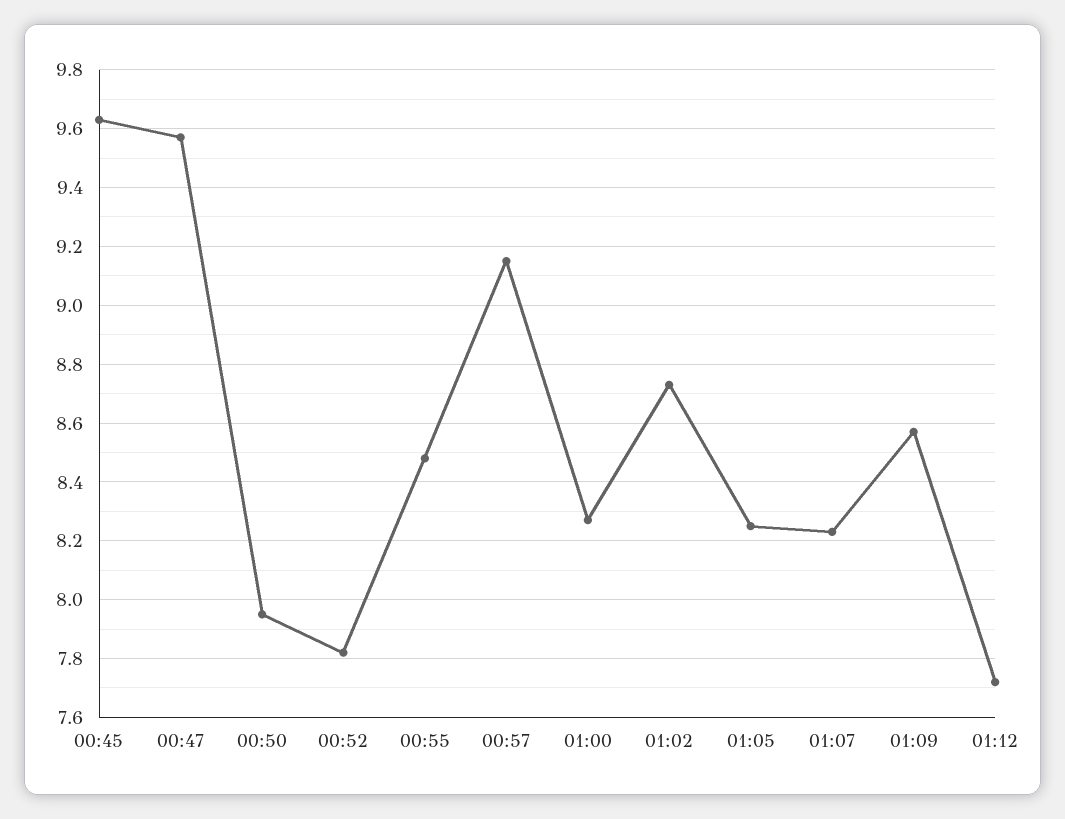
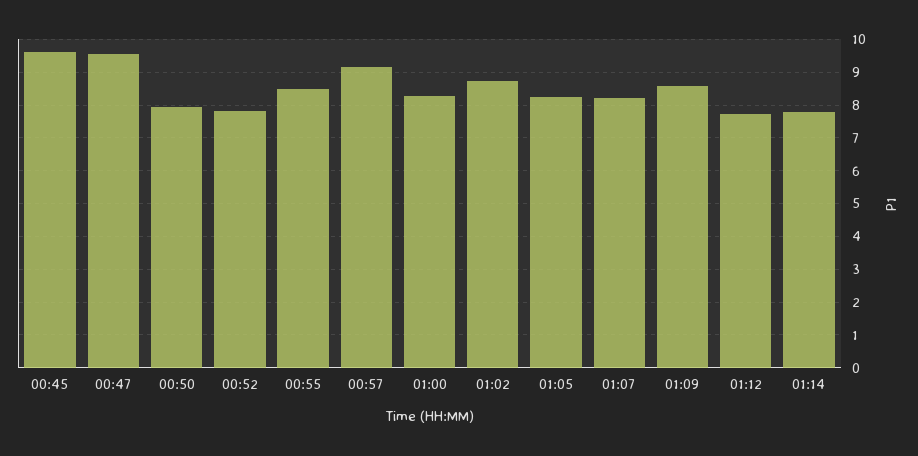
01:14: none -> 7.8

